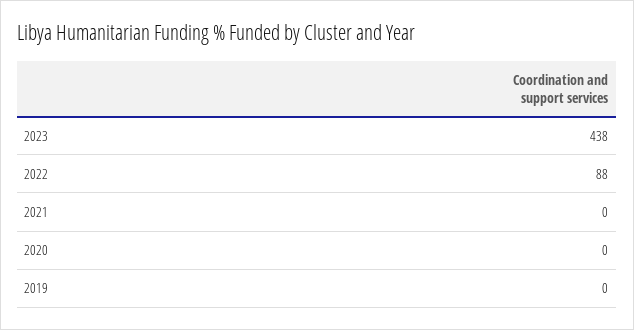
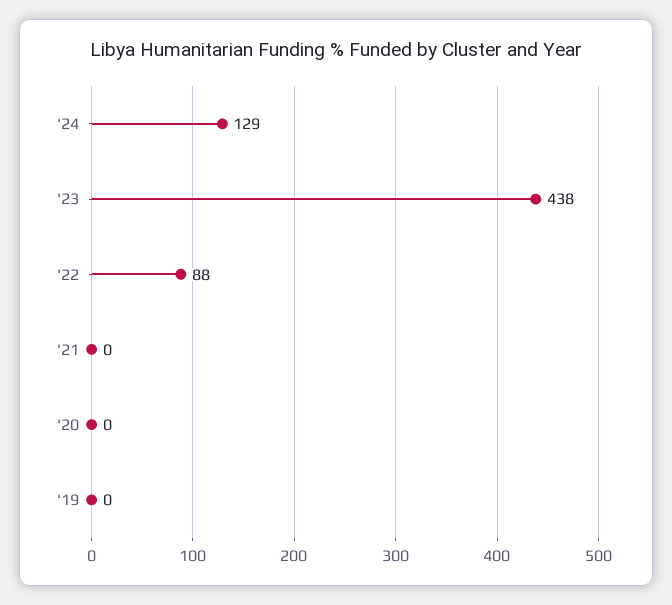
'24: none -> 129

